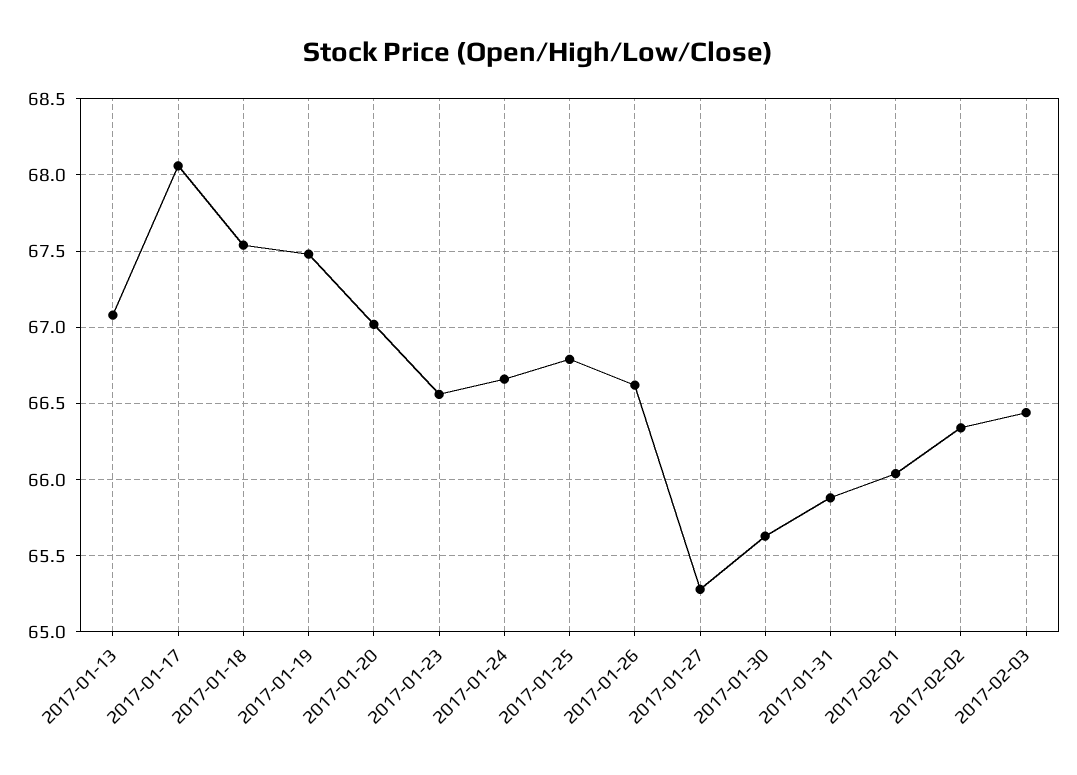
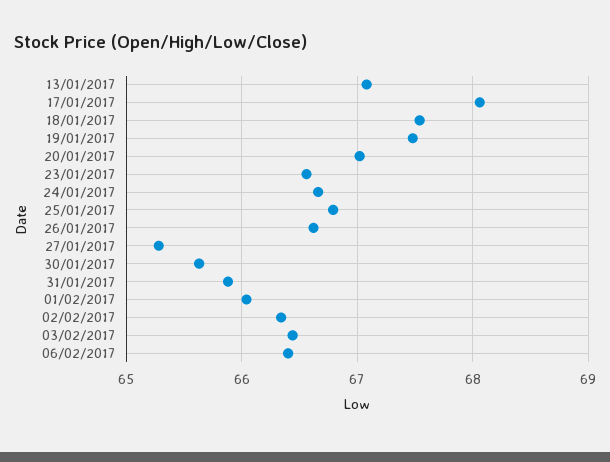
06/02/2017: none -> 66.4

